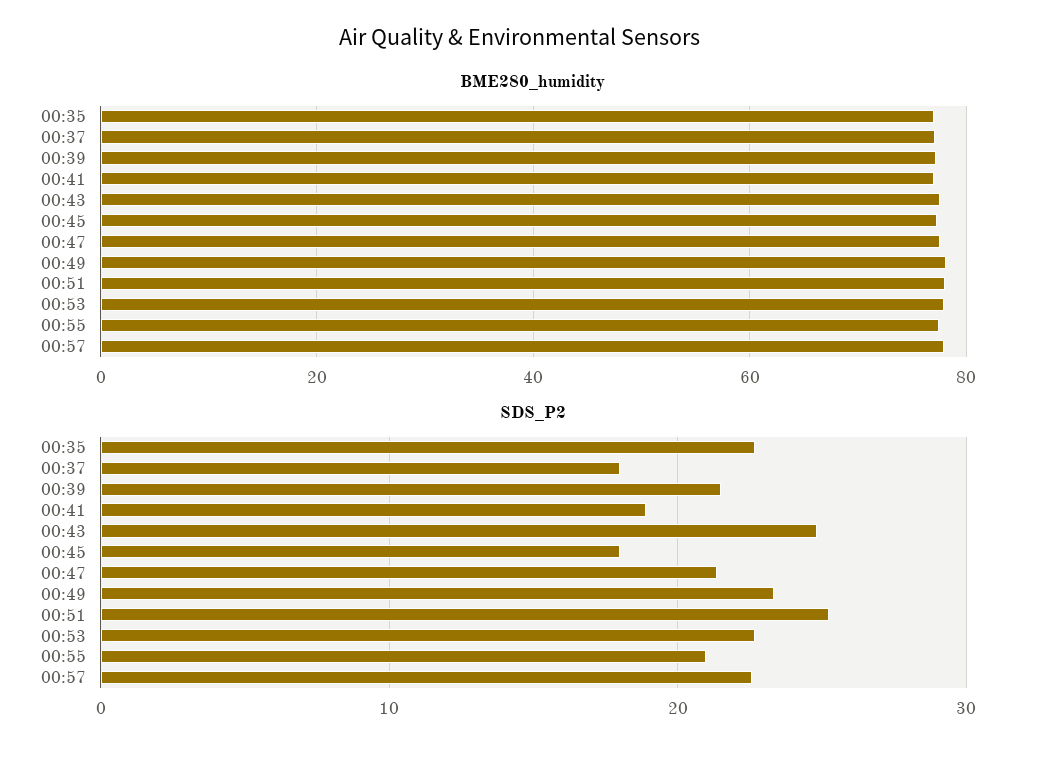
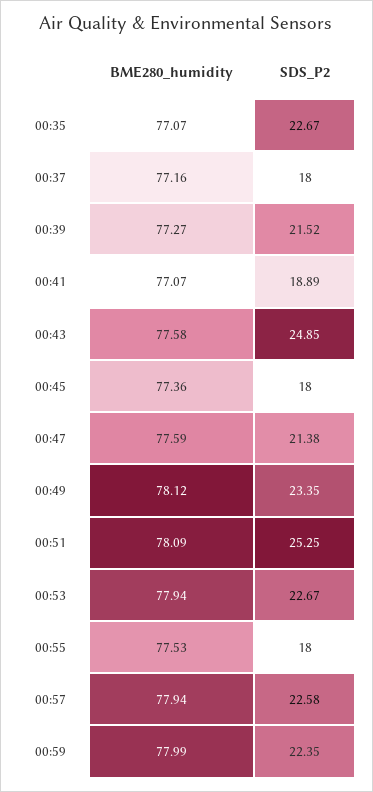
SDS_P2, 00:55: 21 -> 18
BME280_humidity, 00:59: none -> 77.99
SDS_P2, 00:59: none -> 22.35

